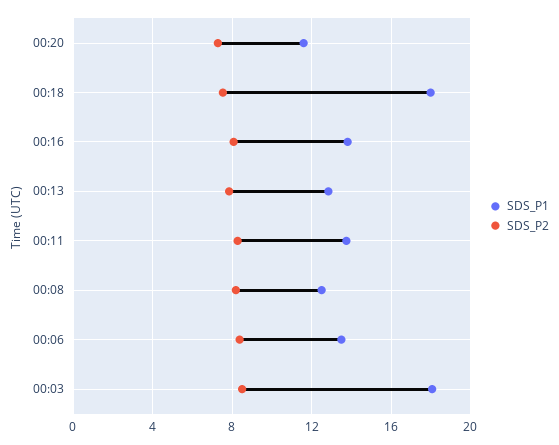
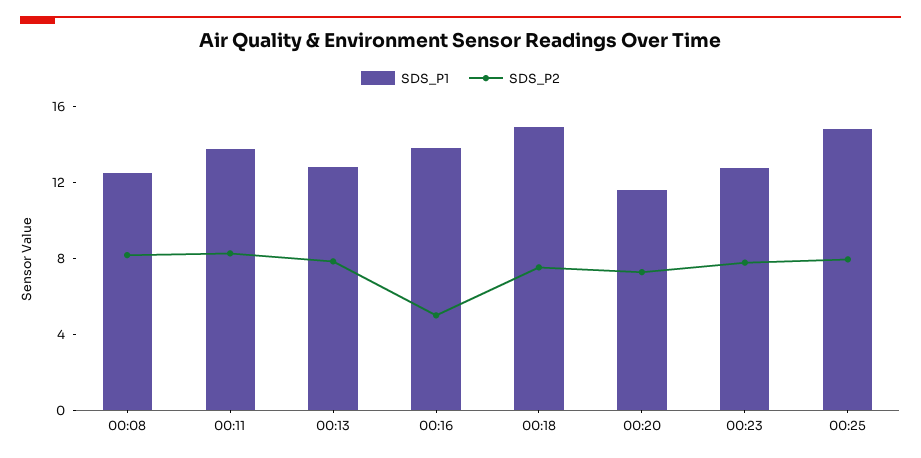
SDS_P1, 00:18: 18 -> 15
SDS_P2, 00:16: 8 -> 5
SDS_P1, 00:06: 13.5 -> none
SDS_P2, 00:06: 8.5 -> none
SDS_P1, 00:03: 18 -> none
SDS_P2, 00:03: 8.5 -> none
SDS_P1, 00:23: none -> 13
SDS_P2, 00:23: none -> 8
SDS_P1, 00:25: none -> 15
SDS_P2, 00:25: none -> 8

